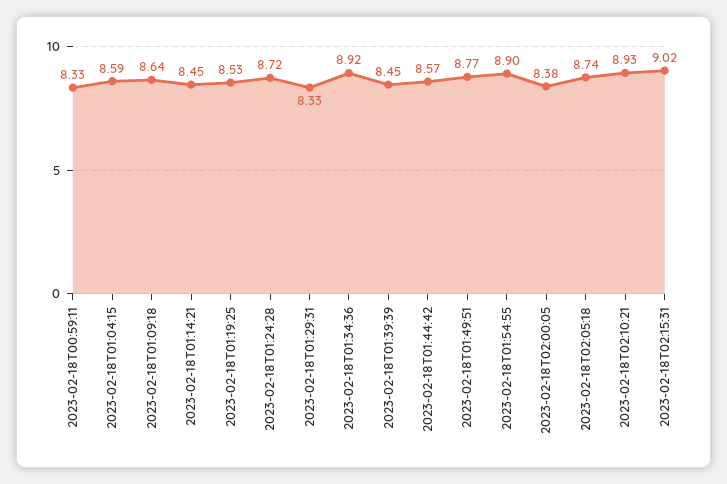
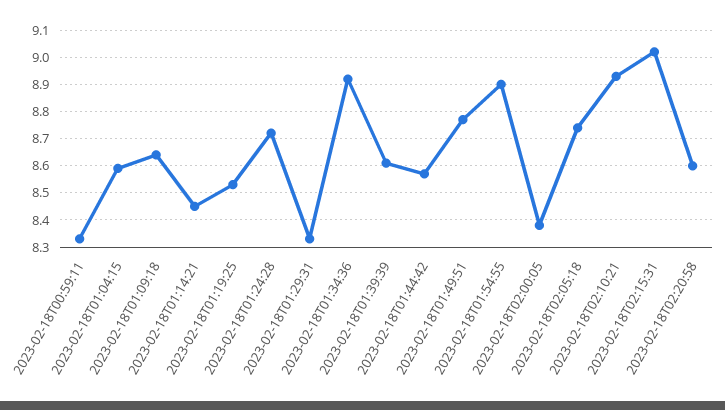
2023-02-18T01:39:39: 8.45 -> 8.6
2023-02-18T02:20:58: none -> 8.6

